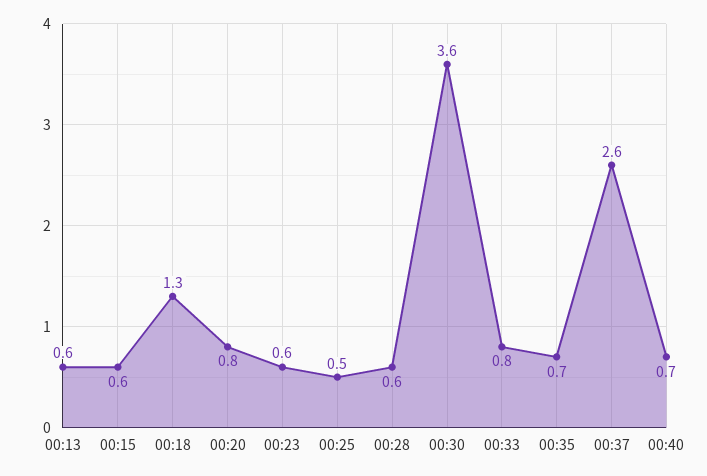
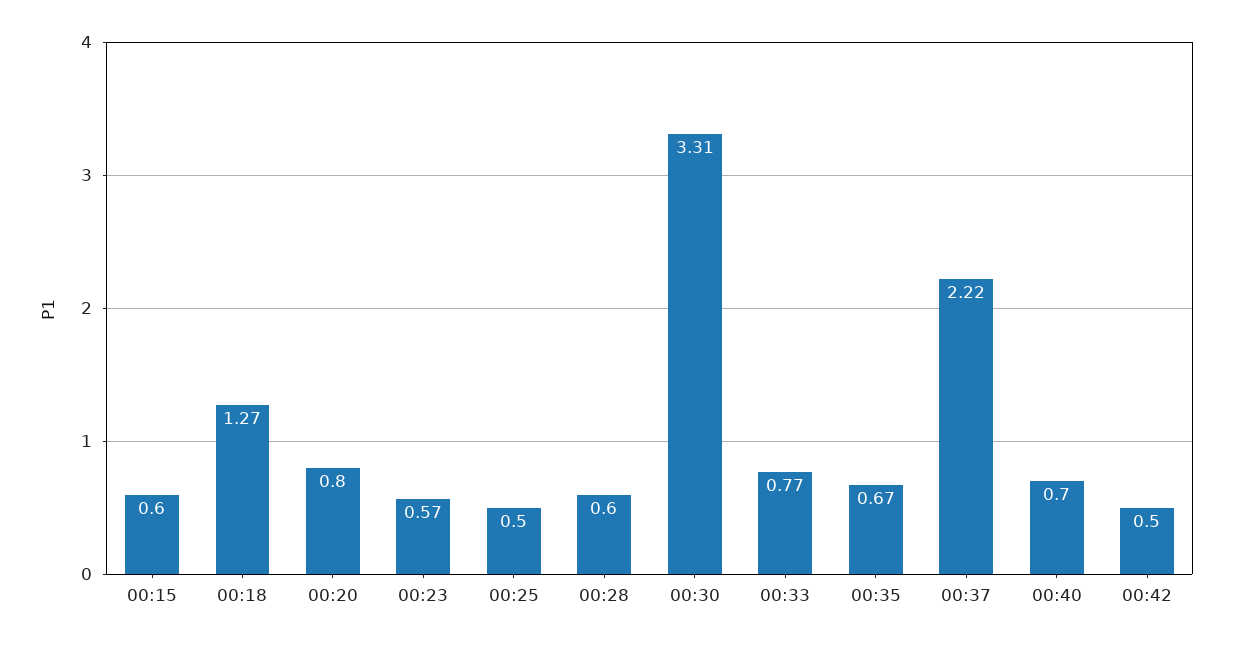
00:13: 0.6 -> none
00:30: 3.6 -> 3.31
00:37: 2.6 -> 2.22
00:42: none -> 0.5

